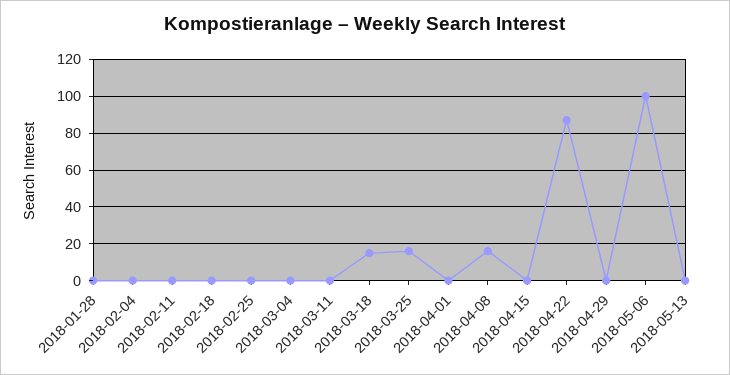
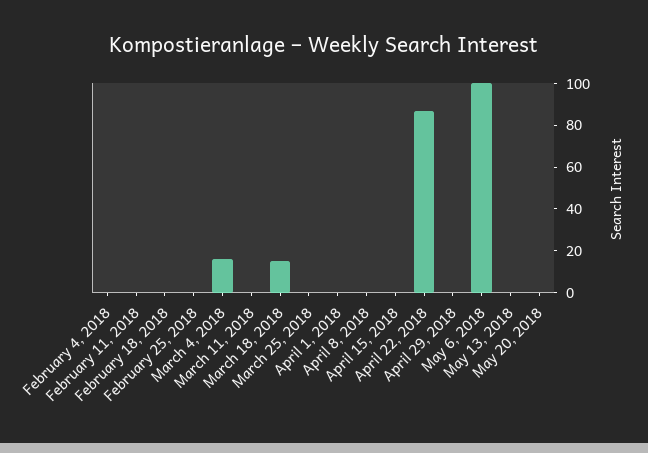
2018-01-28: 0 -> none
2018-03-04: 0 -> 15
2018-03-25: 15 -> 0
2018-04-08: 15 -> 0
May 20, 2018: none -> 0

